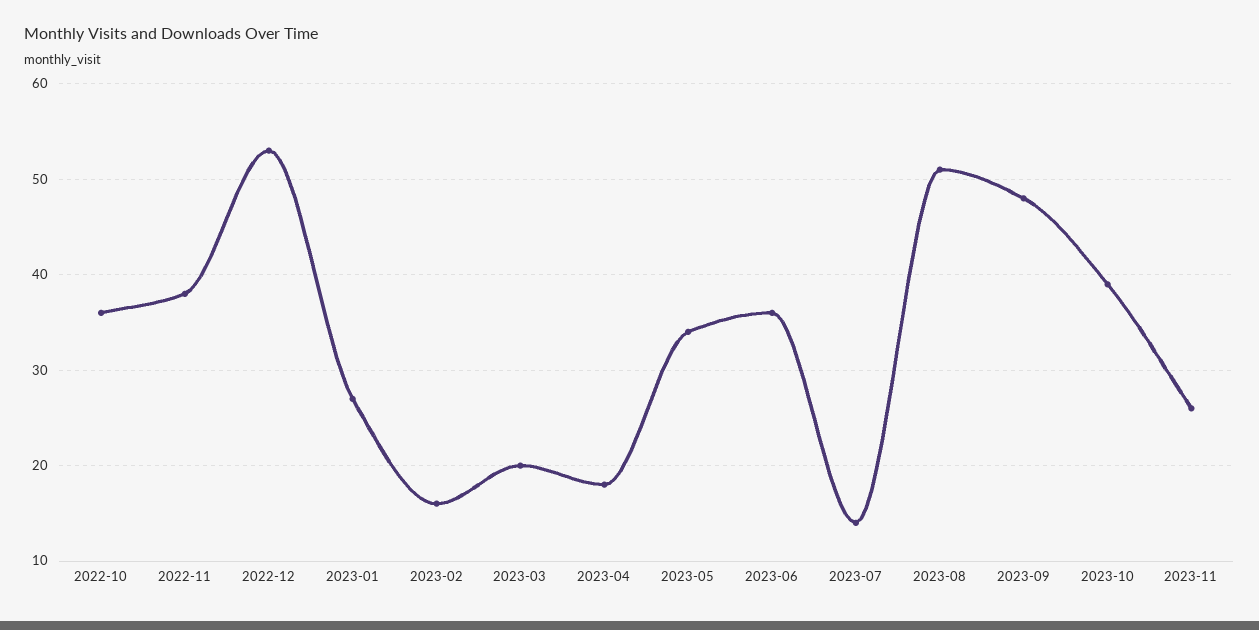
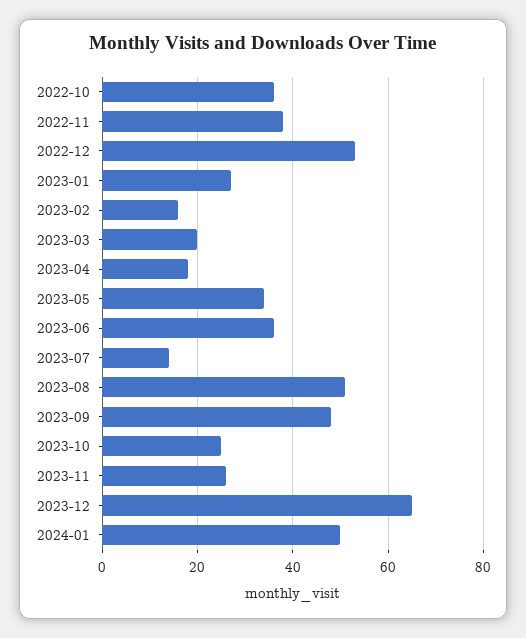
2023-10: 39 -> 25
2023-12: none -> 65
2024-01: none -> 50

